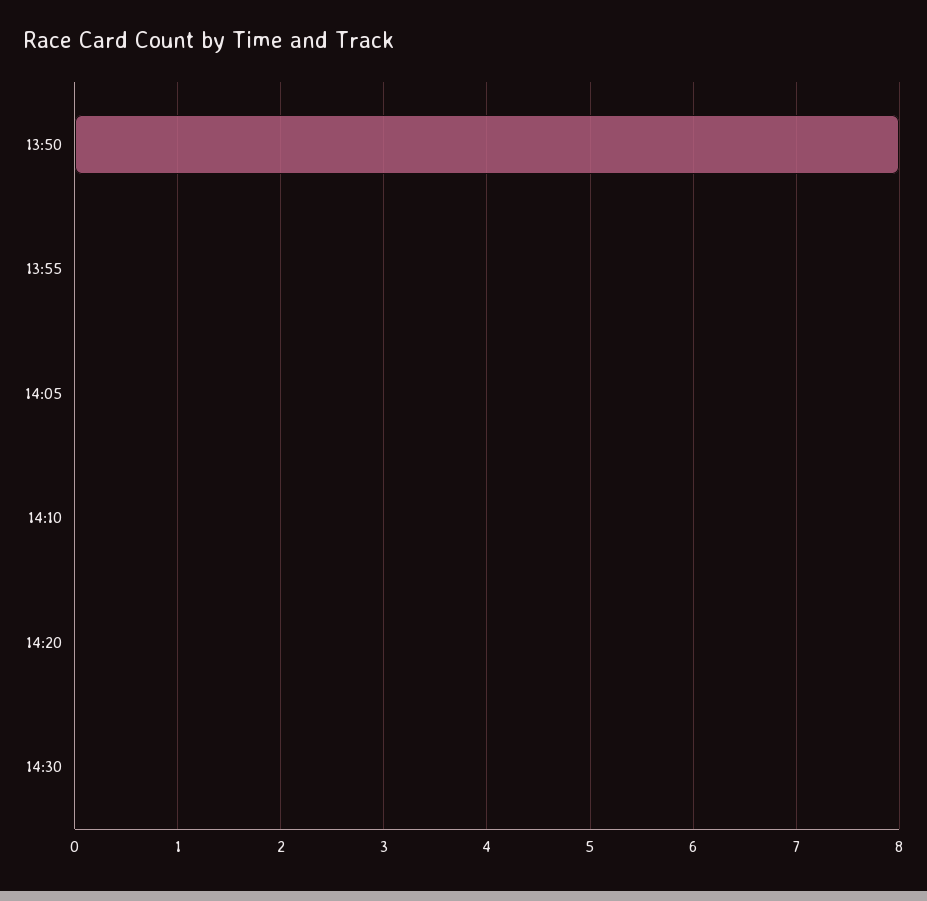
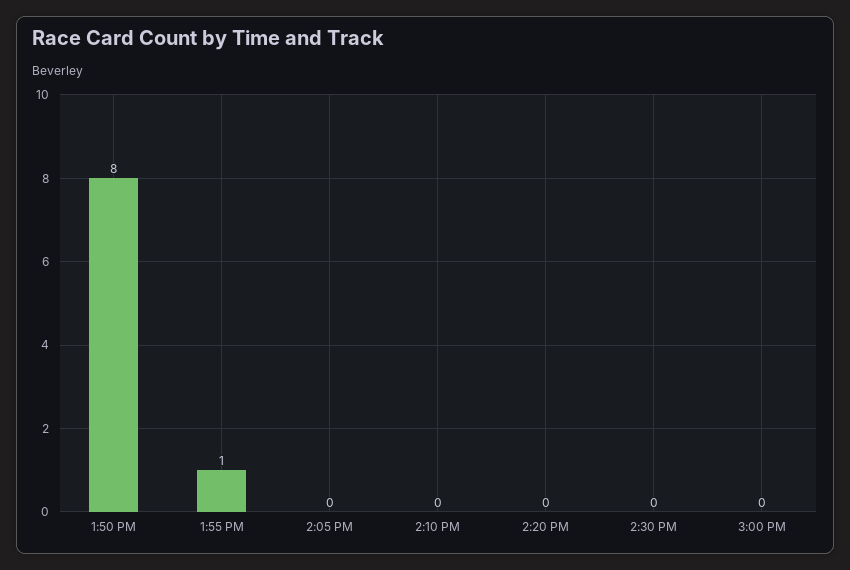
13:55: 0 -> 1
3:00 PM: none -> 0

